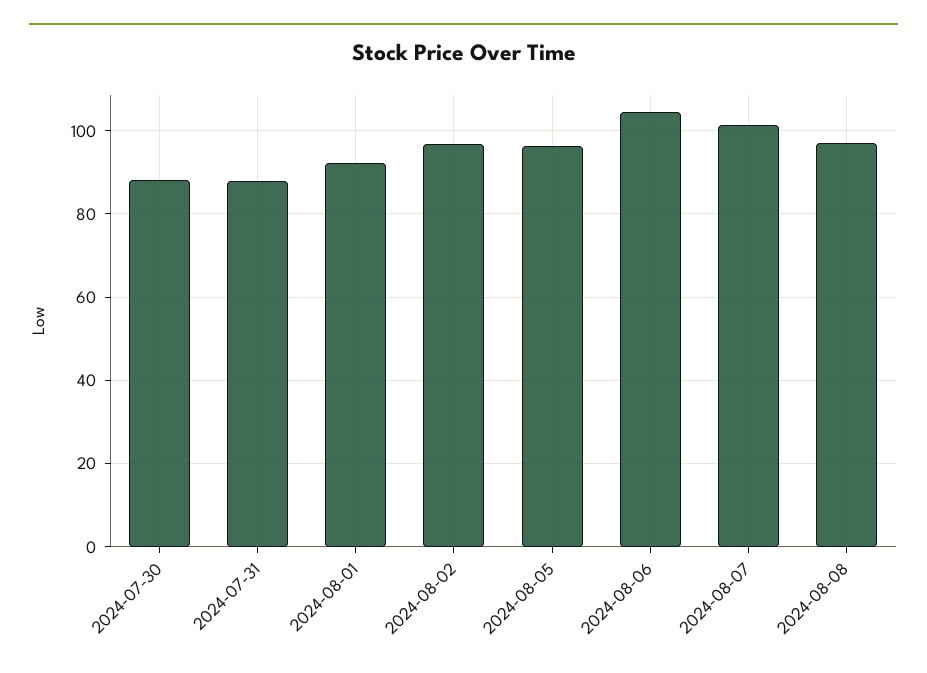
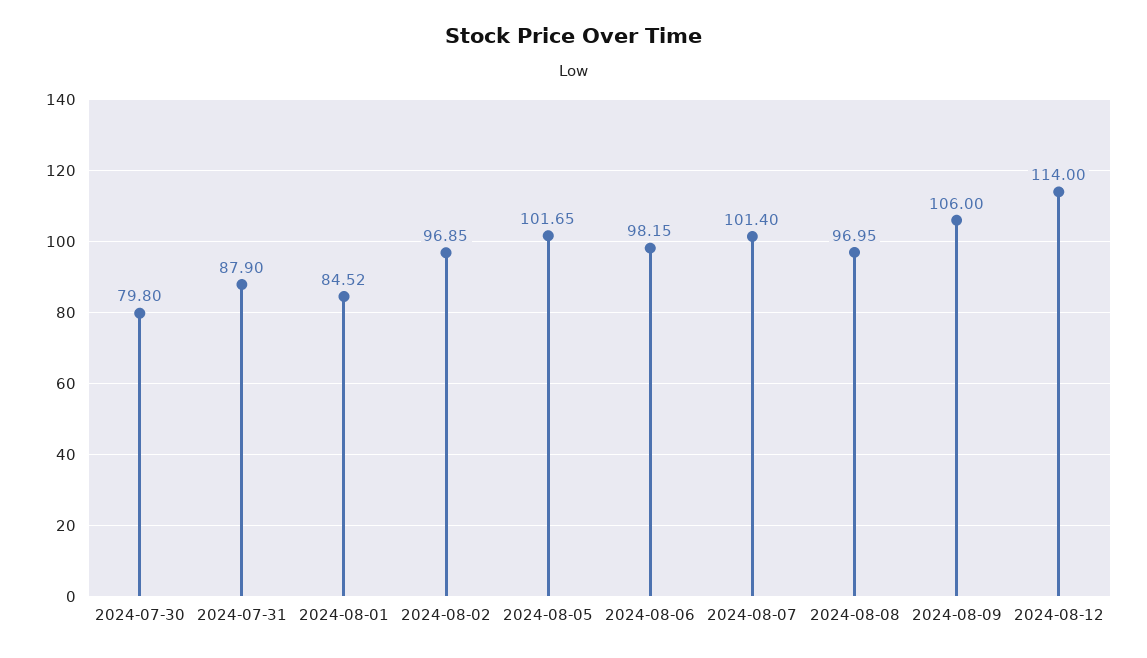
2024-07-30: 88 -> 79.8
2024-08-01: 92 -> 84.52
2024-08-05: 96 -> 101.65
2024-08-06: 104 -> 98.15
2024-08-09: none -> 106
2024-08-12: none -> 114

